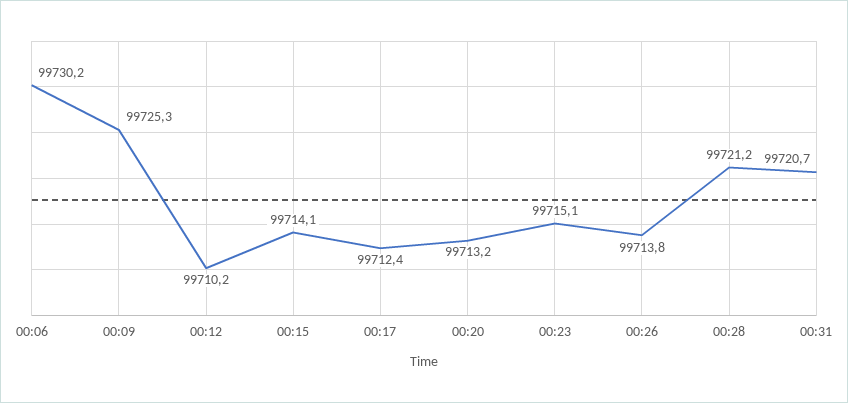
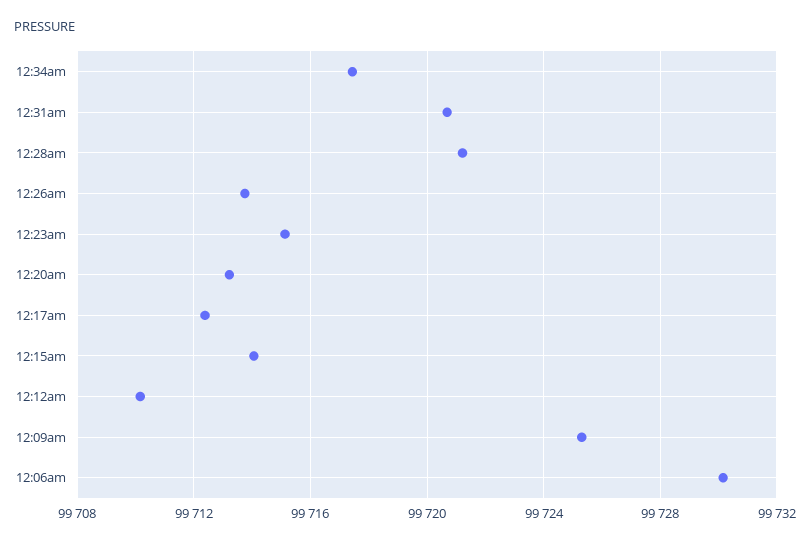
12:34am: none -> 99717.5

